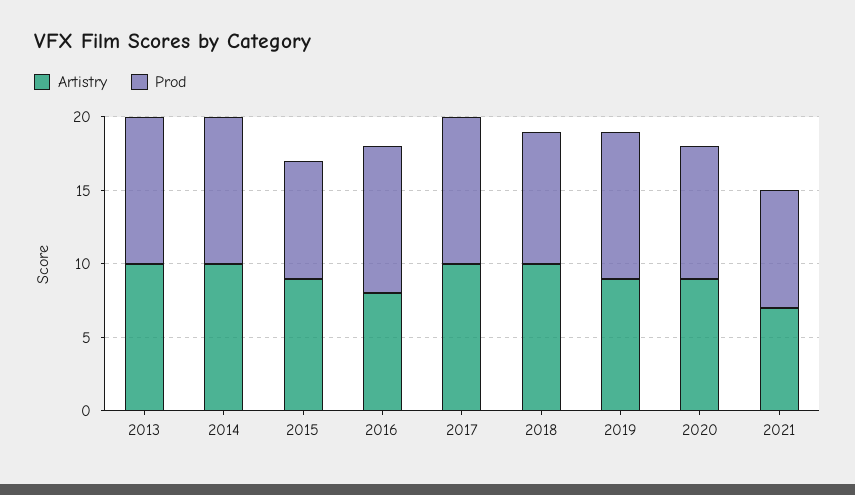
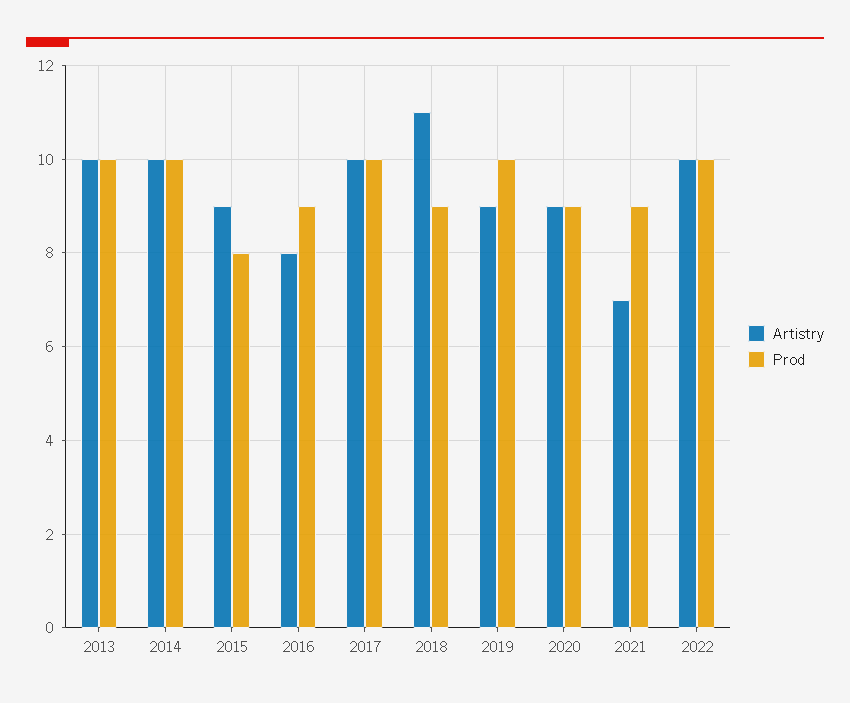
Prod, 2016: 10 -> 9
Artistry, 2018: 10 -> 11
Prod, 2021: 8 -> 9
Artistry, 2022: none -> 10
Prod, 2022: none -> 10

